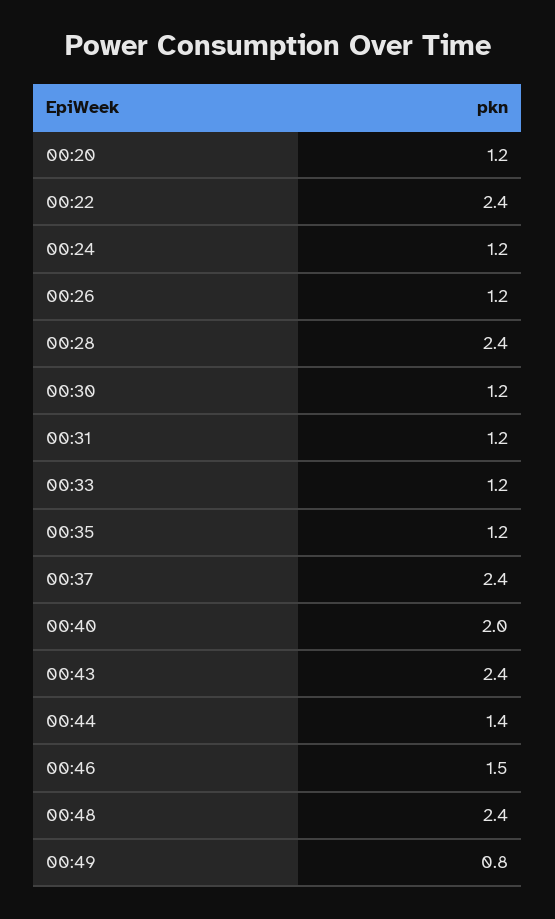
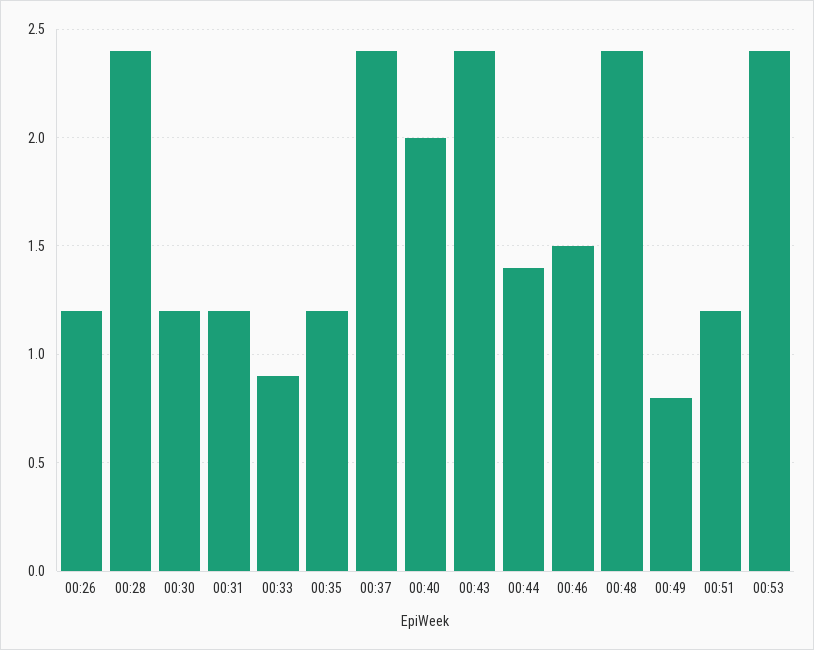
00:20: 1.2 -> none
00:22: 2.4 -> none
00:24: 1.2 -> none
00:33: 1.2 -> 0.9
00:51: none -> 1.2
00:53: none -> 2.4

